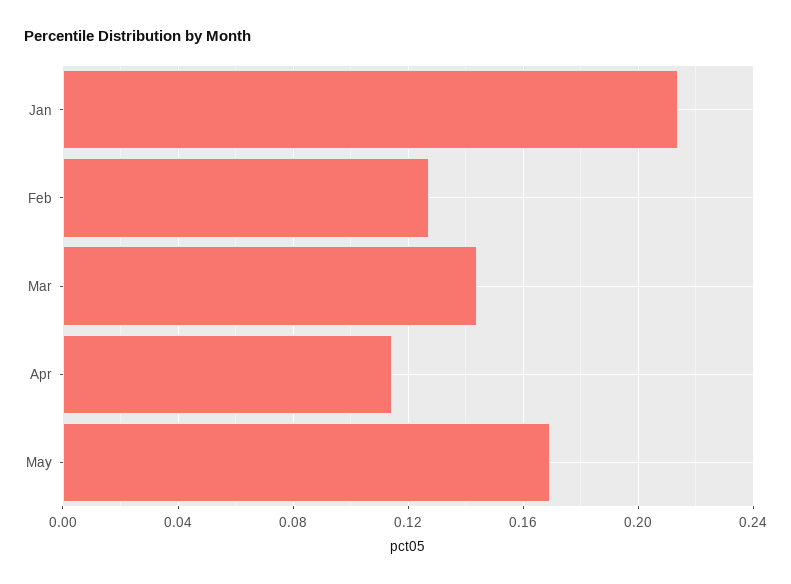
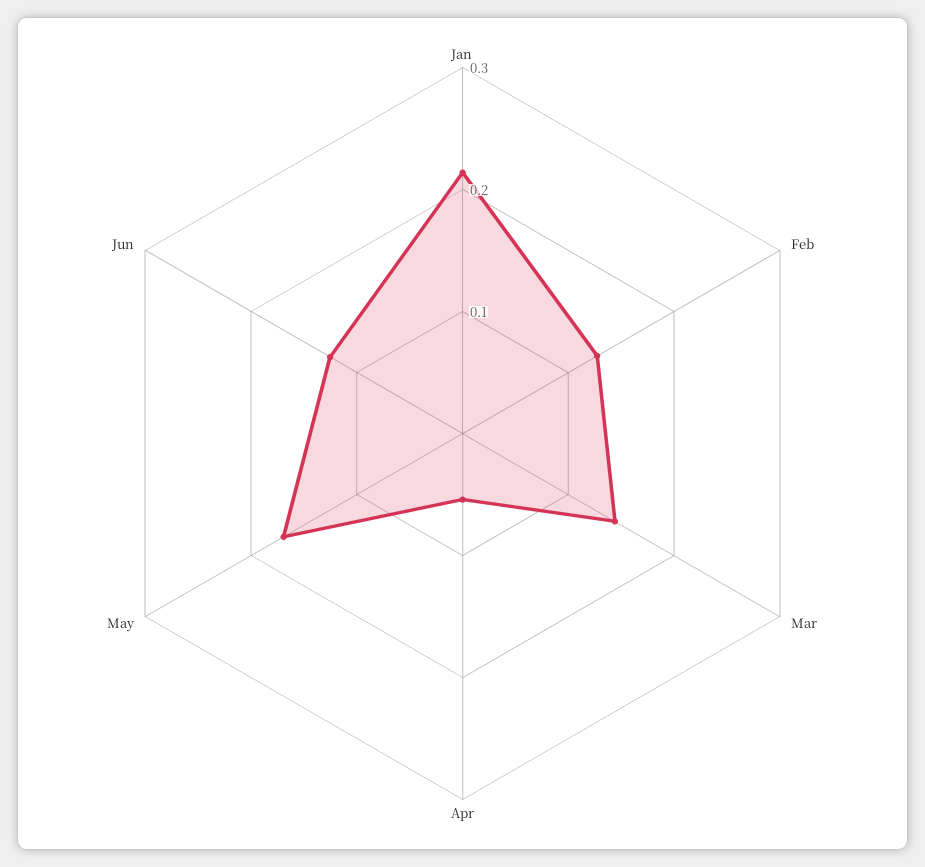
Apr: 0.115 -> 0.06
Jun: none -> 0.12

